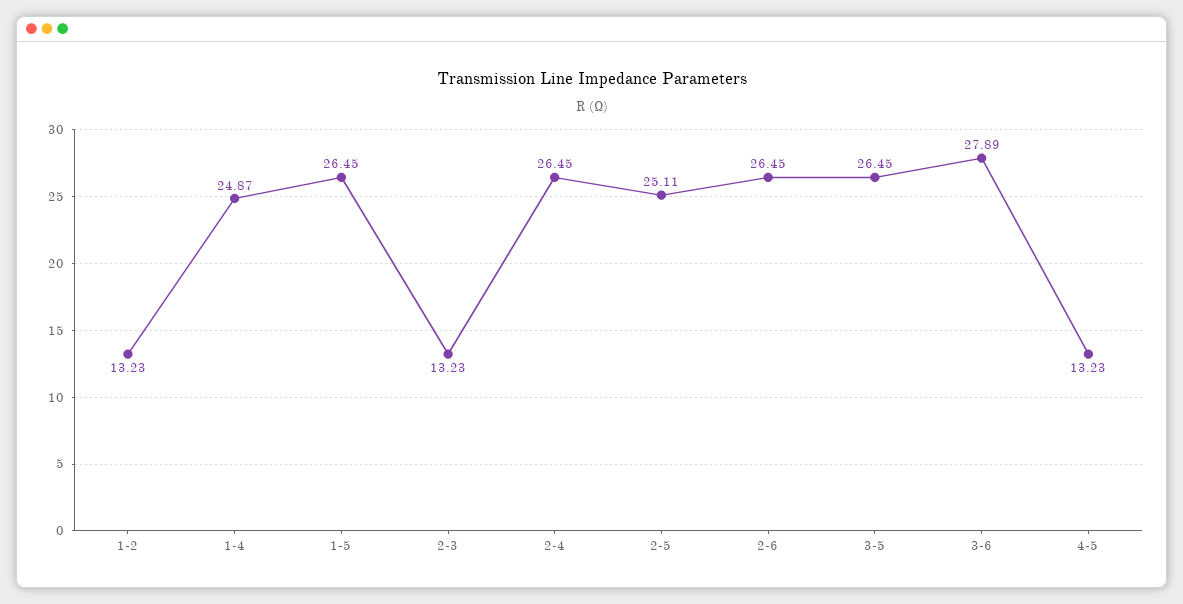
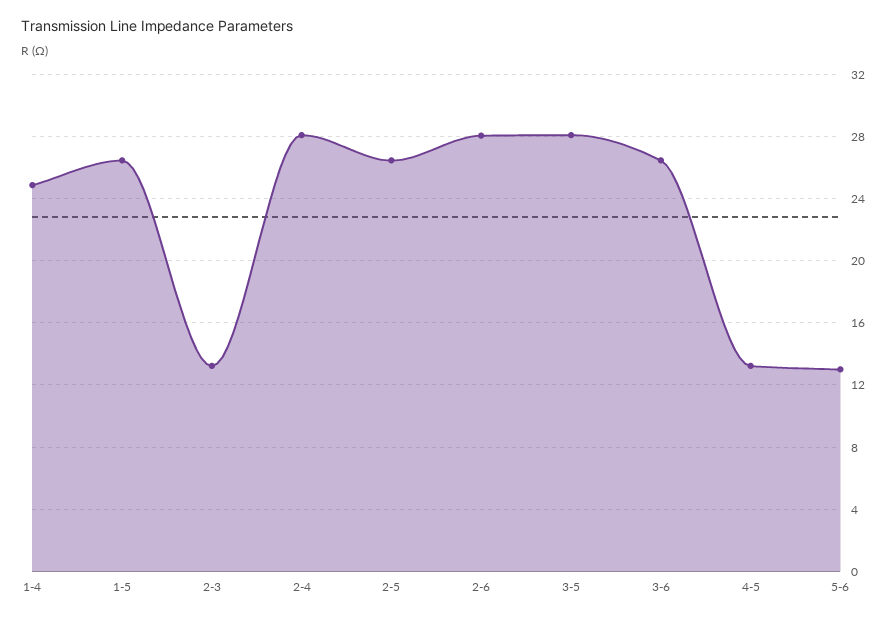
1-2: 13.23 -> none
2-4: 26.45 -> 28
2-5: 25.11 -> 26.5
2-6: 26.45 -> 28
3-5: 26.45 -> 28
3-6: 27.89 -> 26.5
5-6: none -> 13

